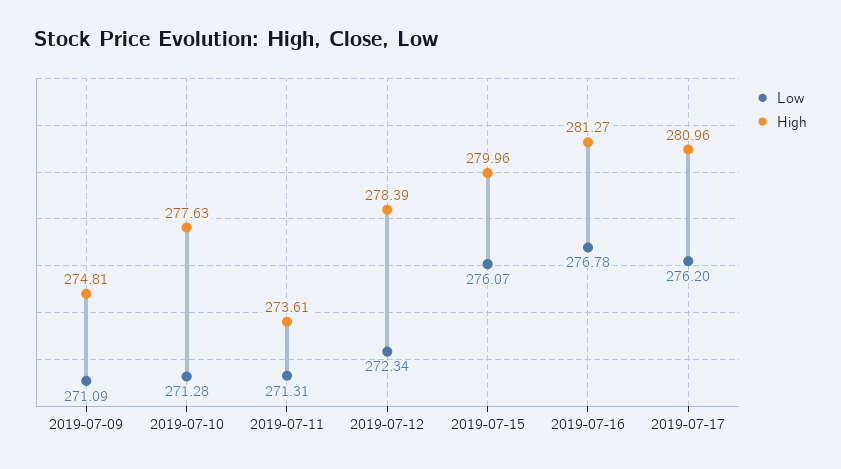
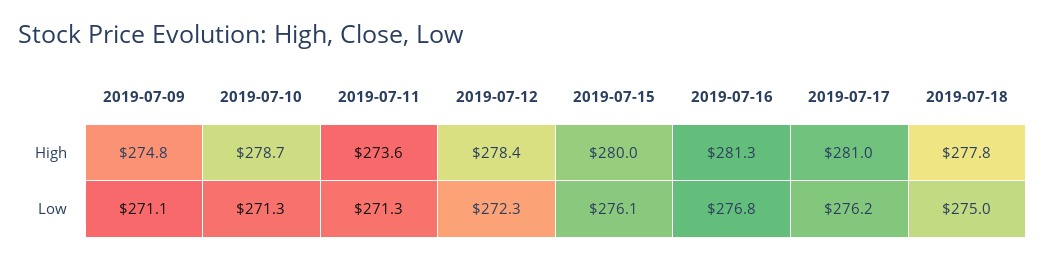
High, 2019-07-10: 277.63 -> 278.7
High, 2019-07-18: none -> 277.8
Low, 2019-07-18: none -> 275

